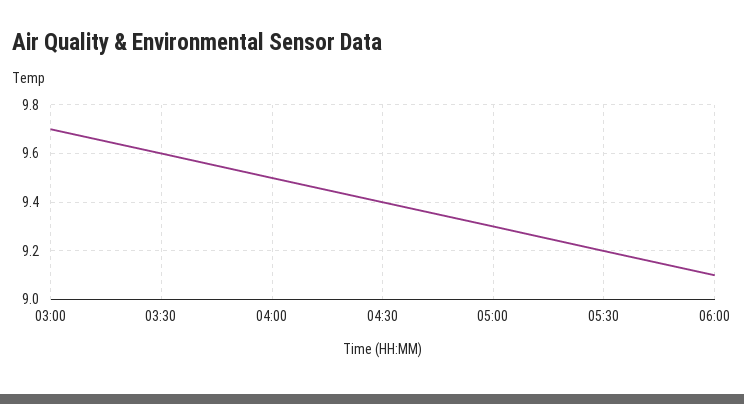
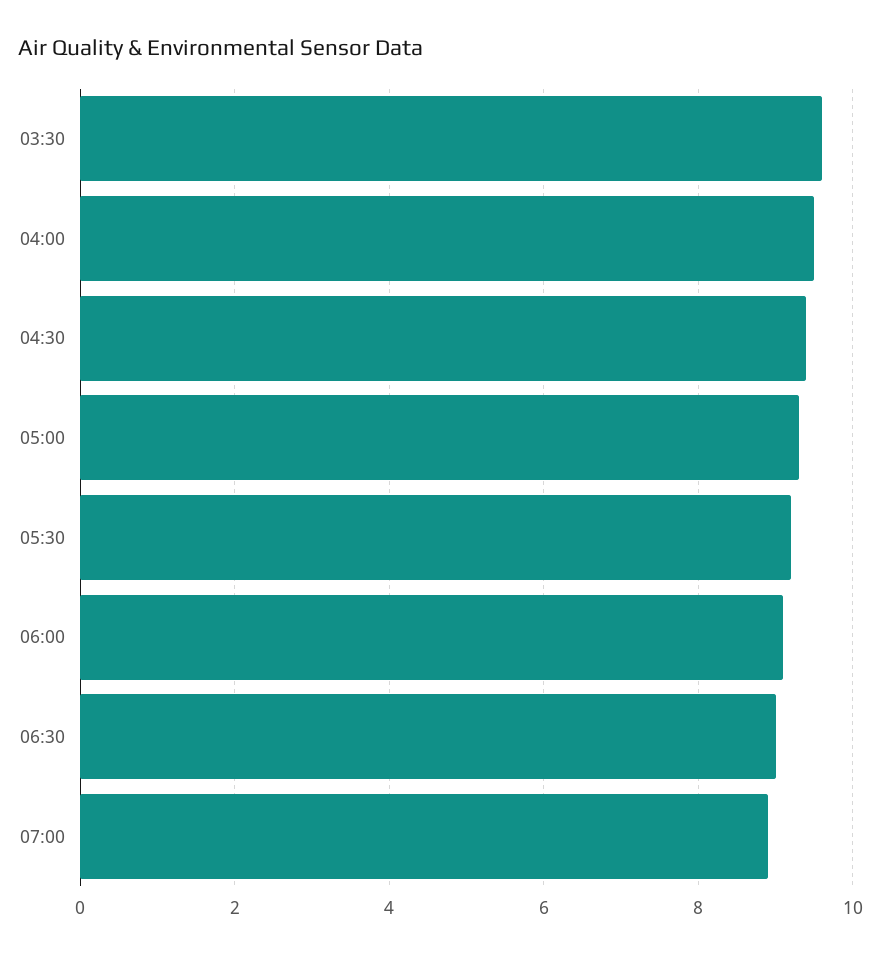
03:00: 9.7 -> none
06:30: none -> 9
07:00: none -> 9

